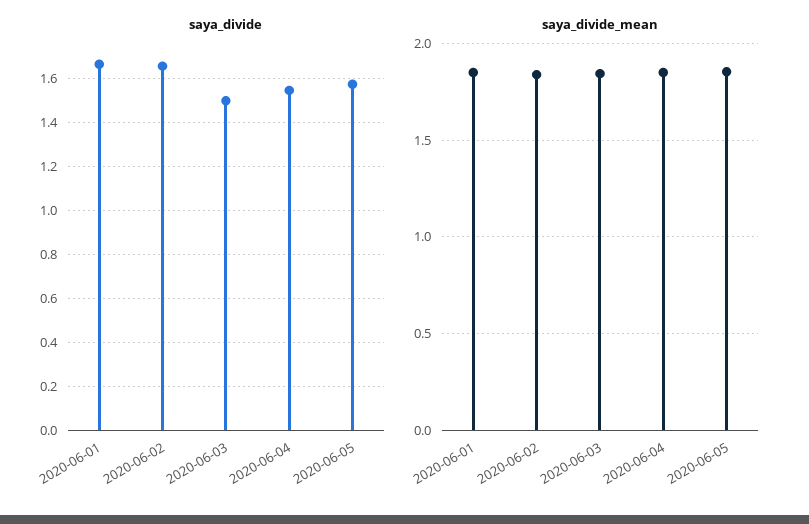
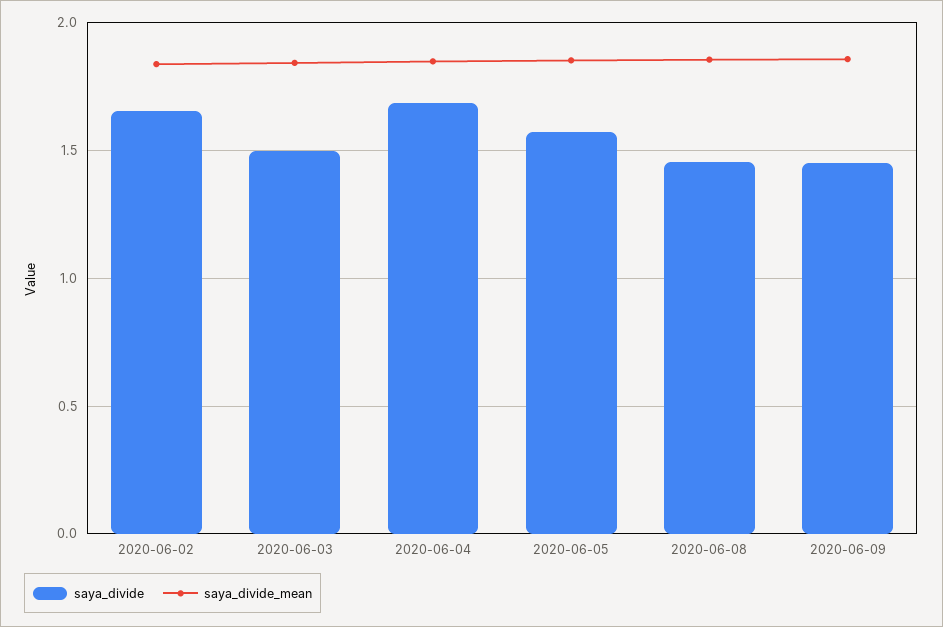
saya_divide, 2020-06-01: 1.65 -> none
saya_divide, 2020-06-04: 1.55 -> 1.7
saya_divide_mean, 2020-06-01: 1.85 -> none
saya_divide, 2020-06-08: none -> 1.45
saya_divide_mean, 2020-06-08: none -> 1.85
saya_divide, 2020-06-09: none -> 1.45
saya_divide_mean, 2020-06-09: none -> 1.85

